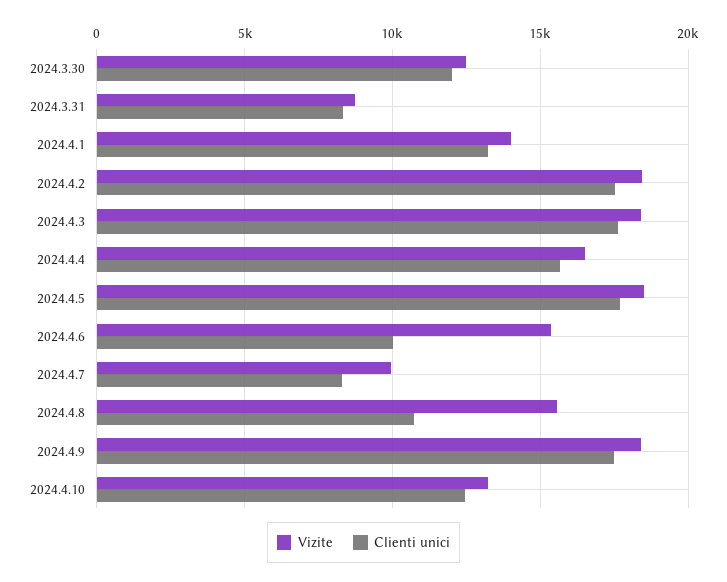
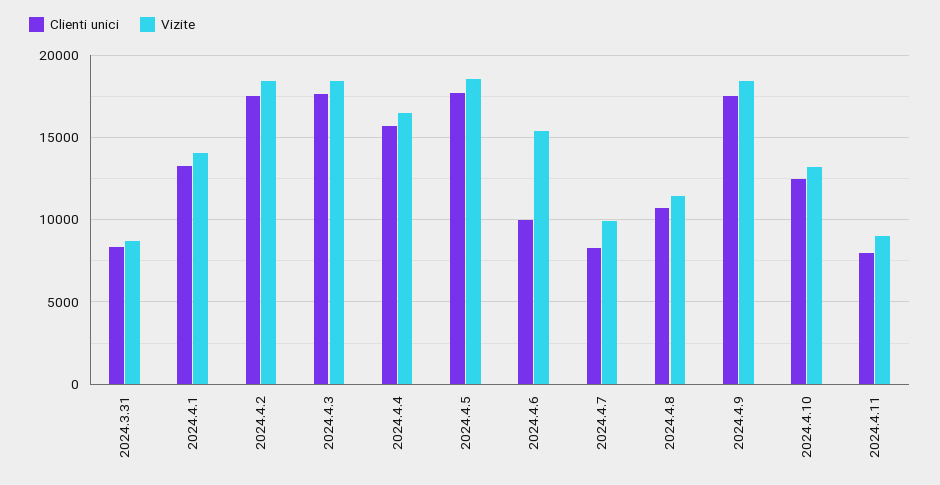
Vizite, 2024.3.30: 12500 -> none
Clienti unici, 2024.3.30: 12000 -> none
Vizite, 2024.4.8: 15500 -> 11500
Clienti unici, 2024.4.11: none -> 8000
Vizite, 2024.4.11: none -> 9000

